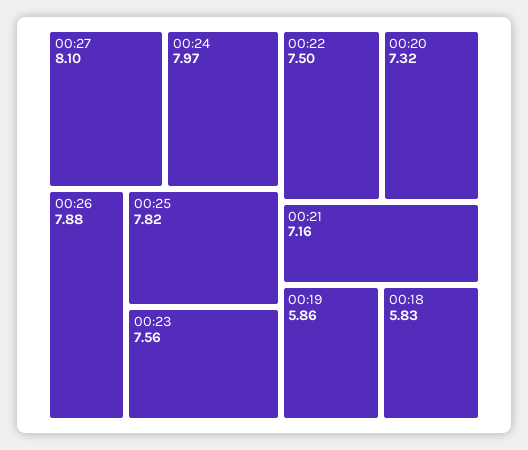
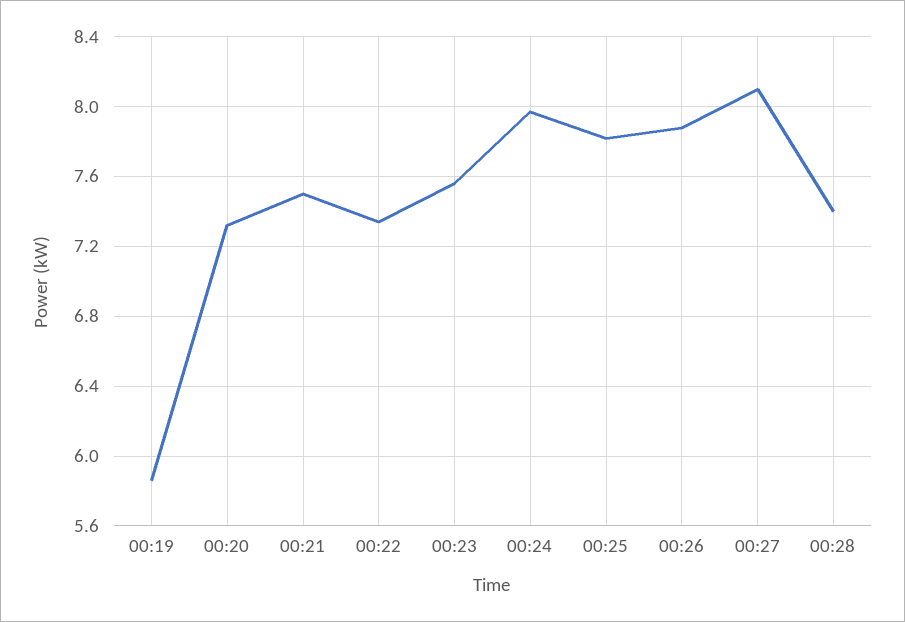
00:22: 7.5 -> 7.35
00:21: 7.16 -> 7.5
00:18: 5.83 -> none
00:28: none -> 7.4

